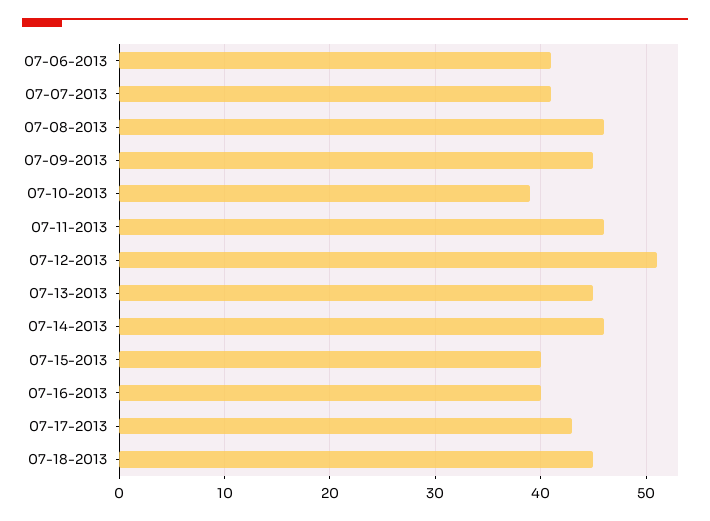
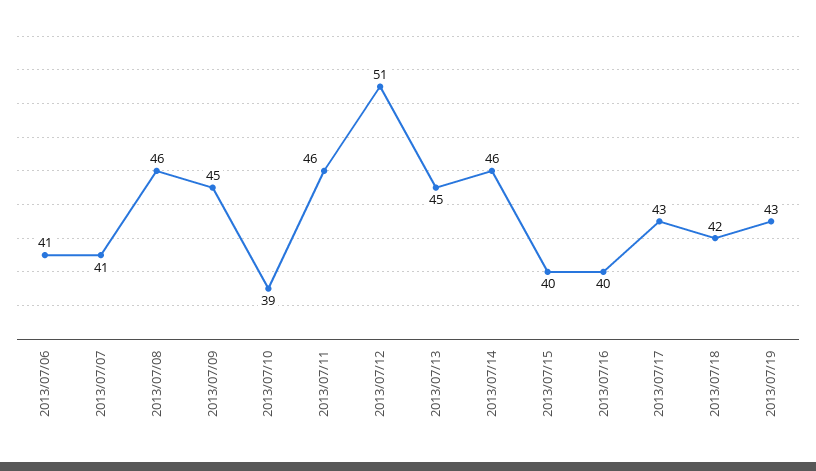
07-18-2013: 45 -> 42
2013/07/19: none -> 43

